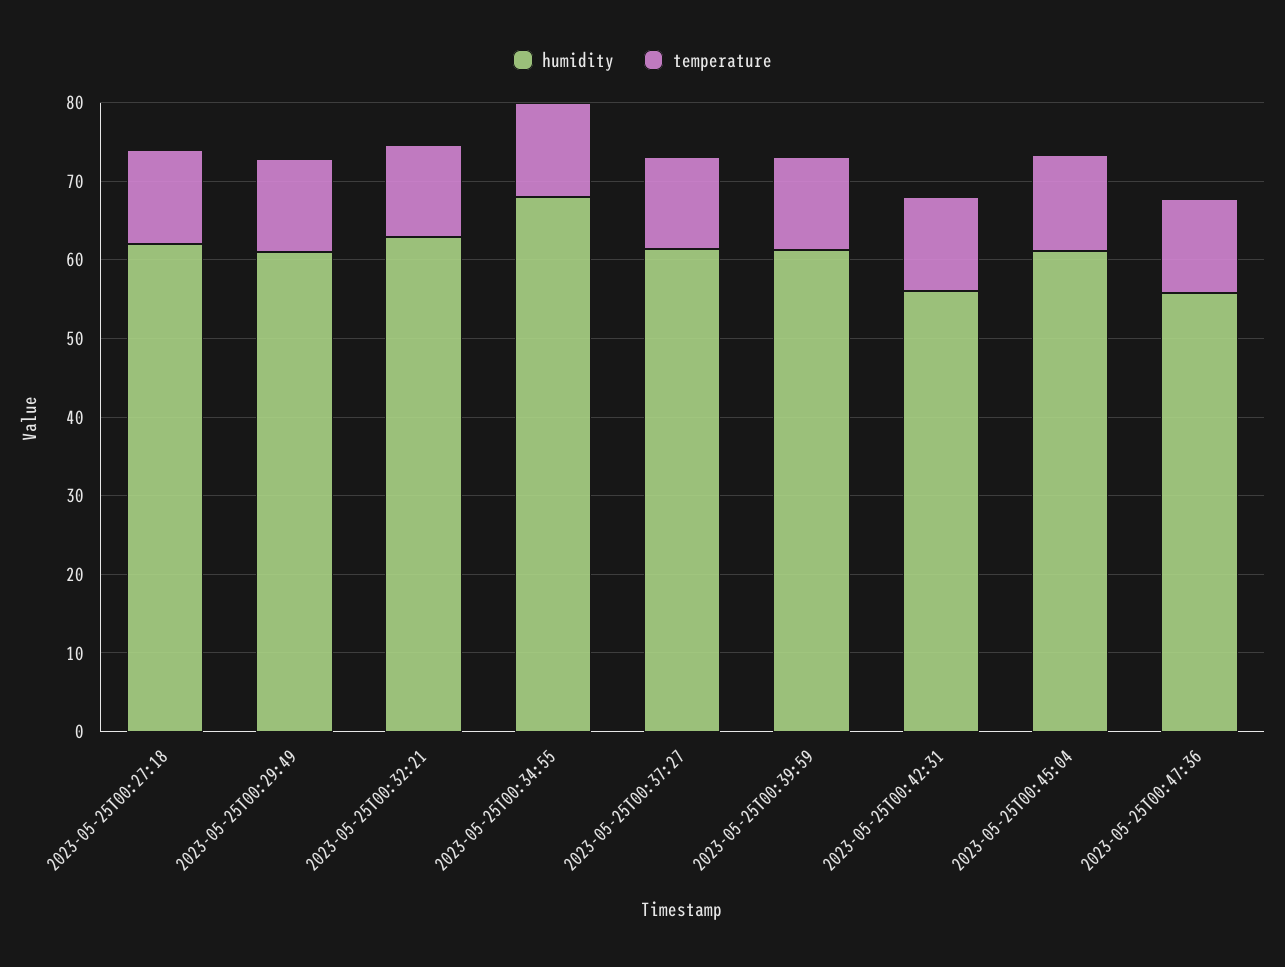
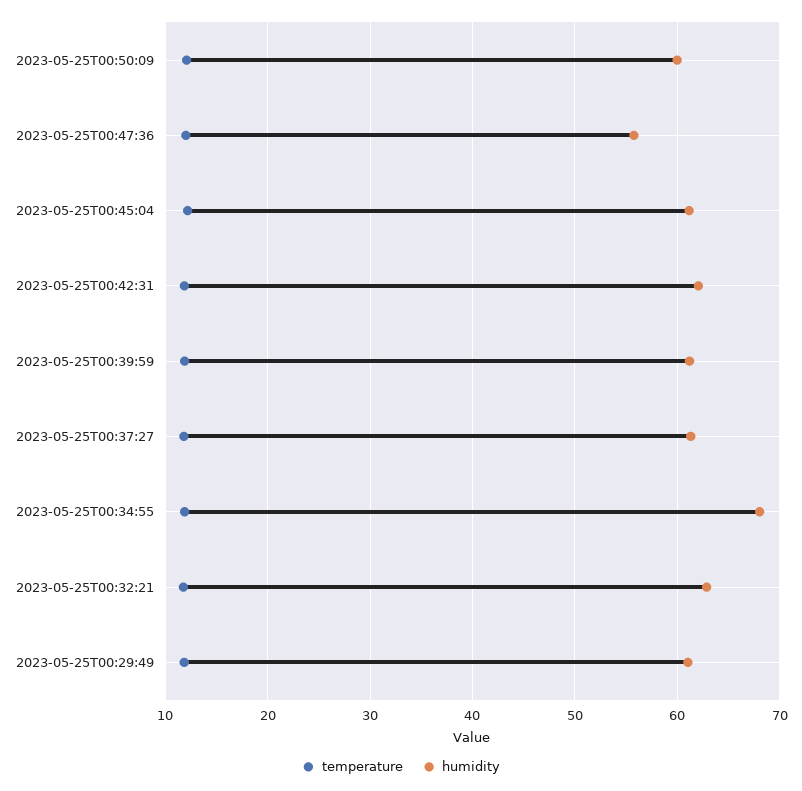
humidity, 2023-05-25T00:27:18: 62 -> none
temperature, 2023-05-25T00:27:18: 12 -> none
humidity, 2023-05-25T00:42:31: 56 -> 62
temperature, 2023-05-25T00:50:09: none -> 12
humidity, 2023-05-25T00:50:09: none -> 60

